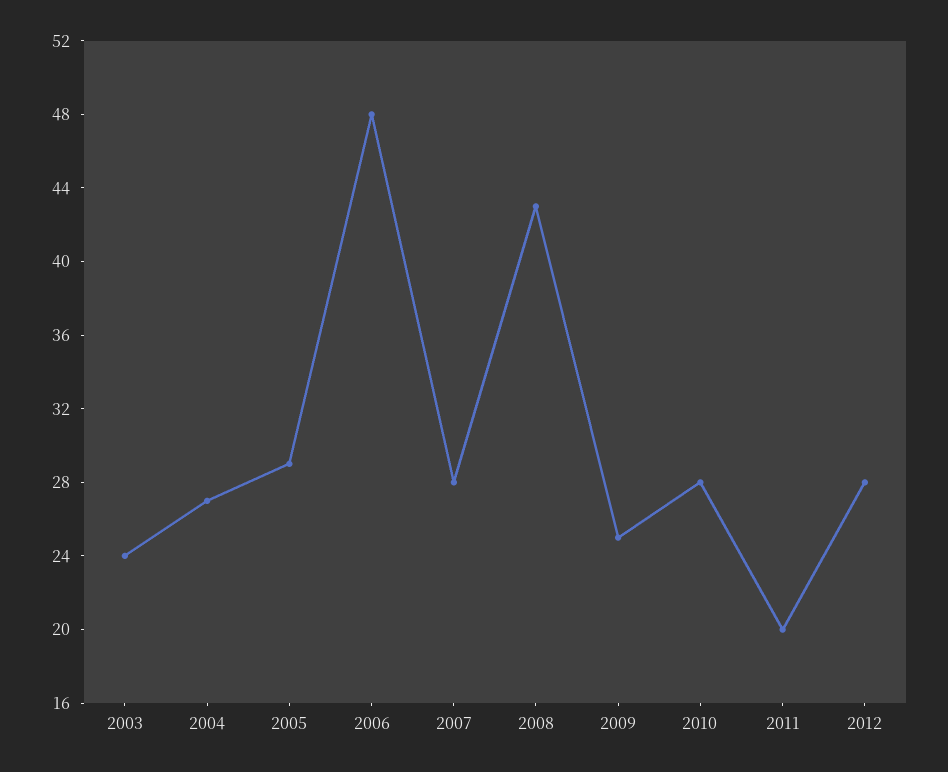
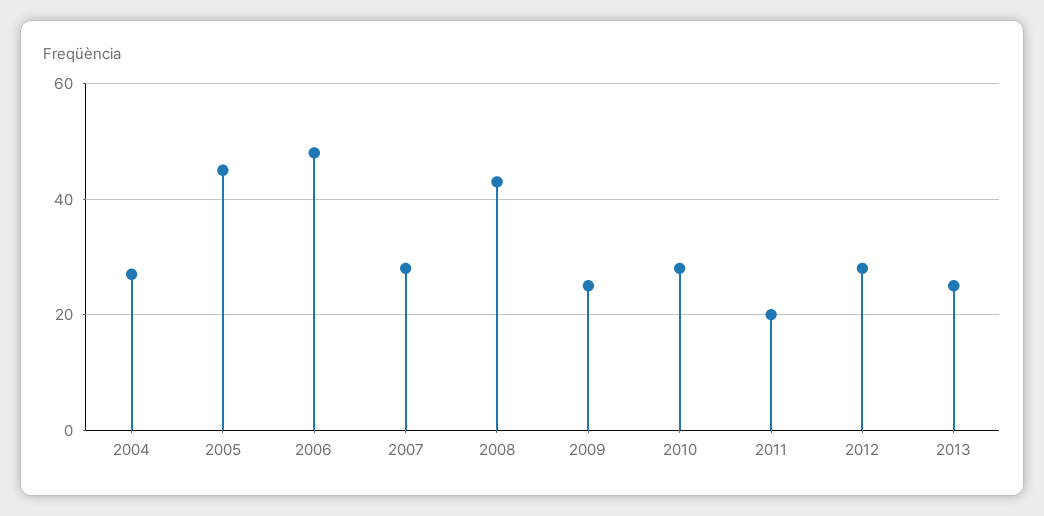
2003: 24 -> none
2005: 29 -> 45
2013: none -> 25

